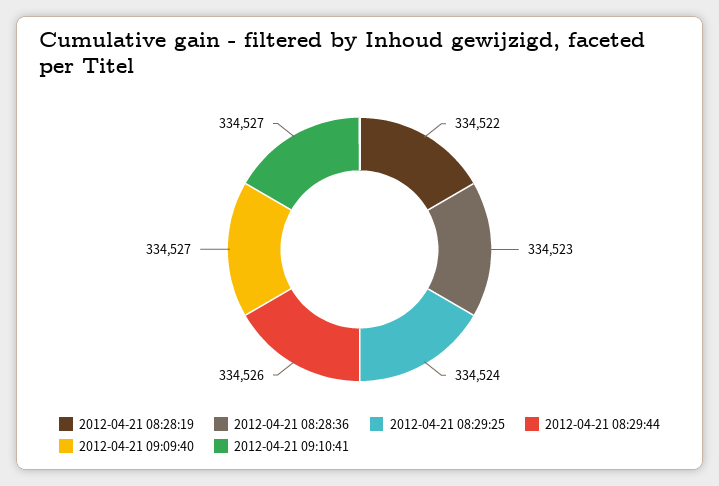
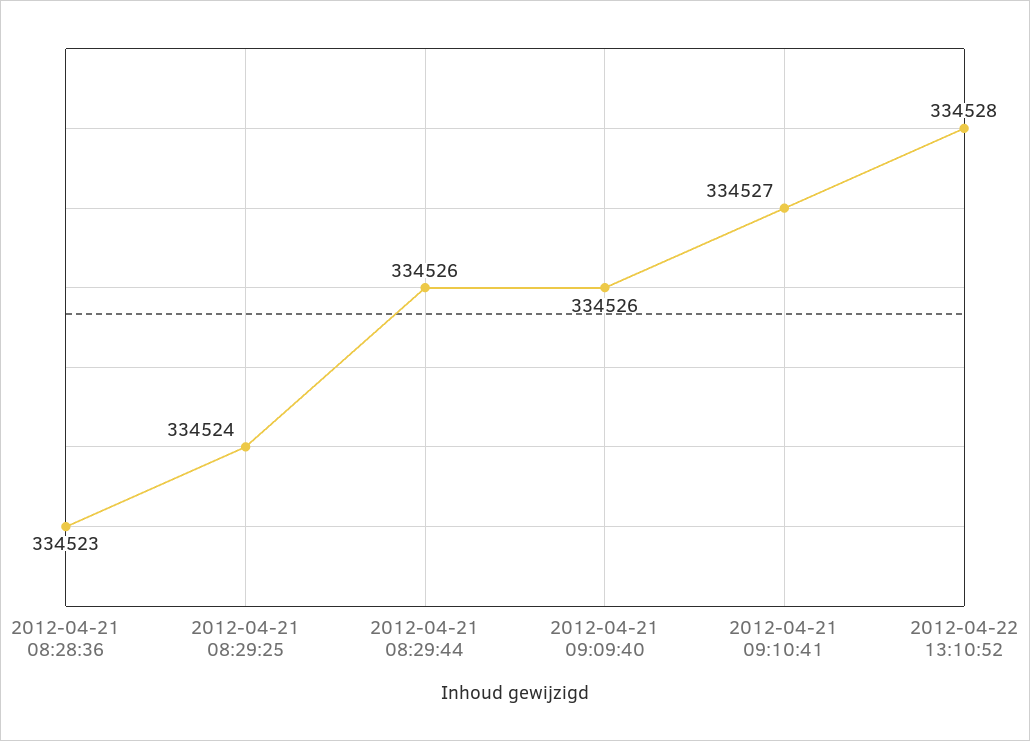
2012-04-21 08:28:19: 334522 -> none
2012-04-21 09:09:40: 334527 -> 334526
2012-04-22 13:10:52: none -> 334528

